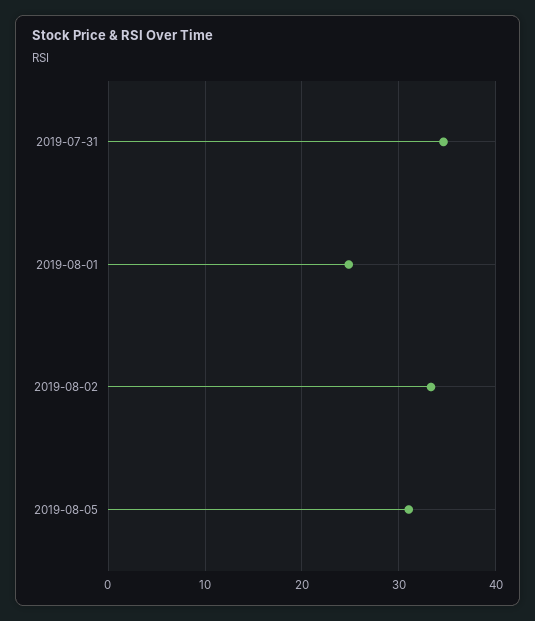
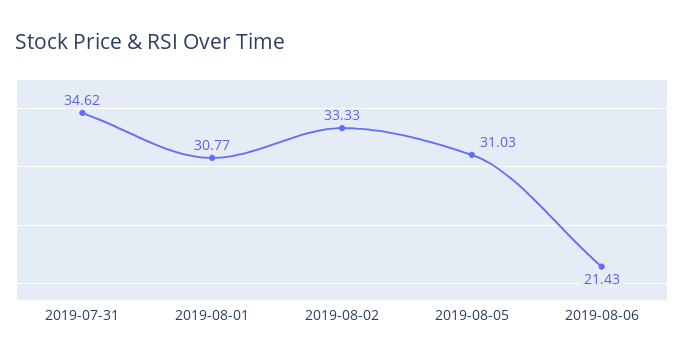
2019-08-01: 25 -> 30.77
2019-08-06: none -> 21.43

